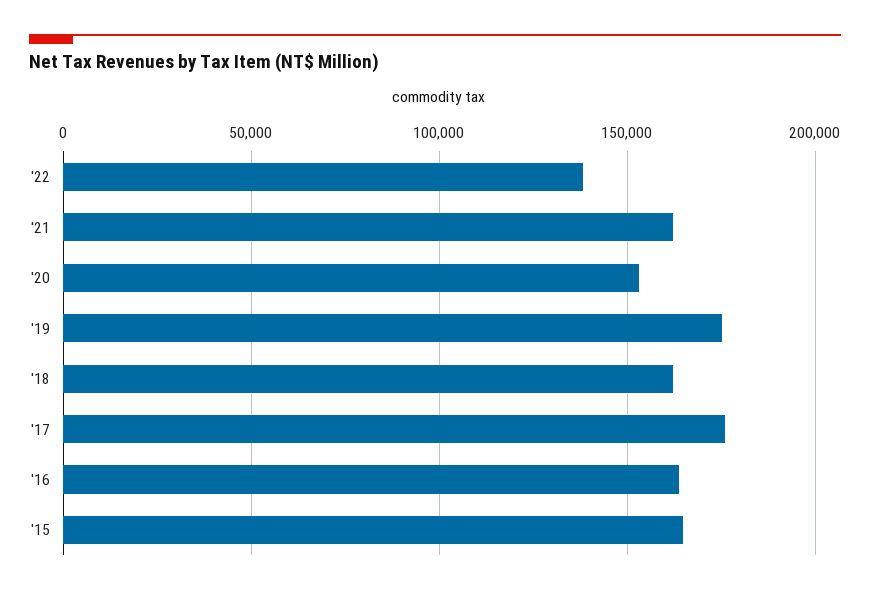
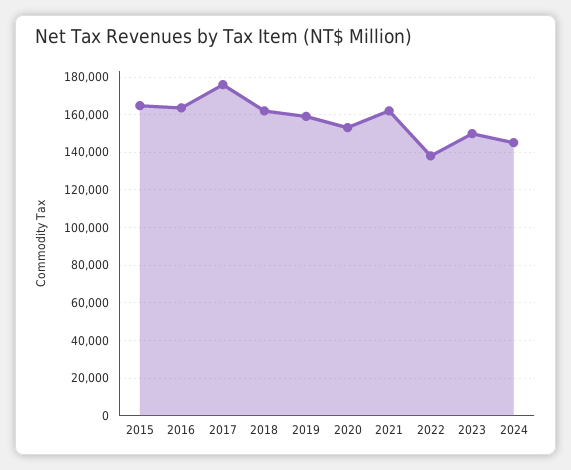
'19: 175000 -> 160000
2023: none -> 150000
2024: none -> 145000

